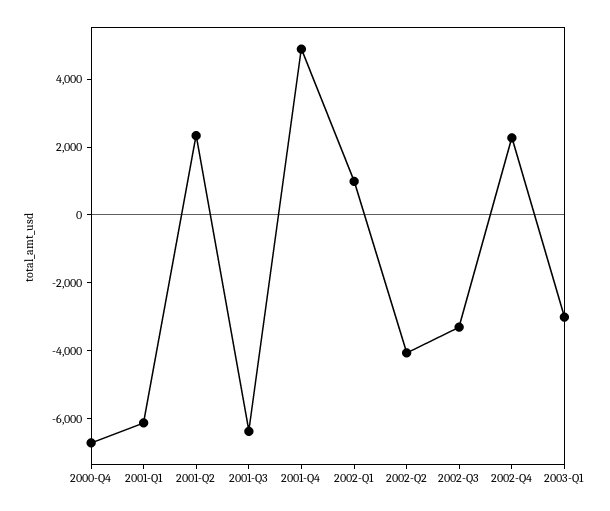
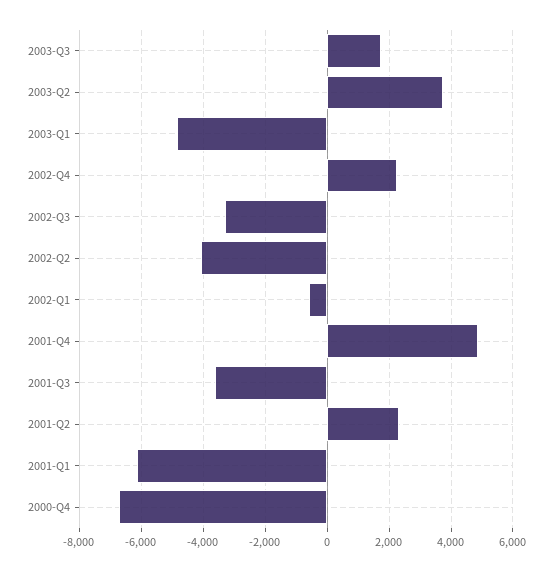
2001-Q3: -6500 -> -3600
2002-Q1: 1000 -> -600
2003-Q1: -3000 -> -4800
2003-Q3: none -> 1800
2003-Q2: none -> 3800

